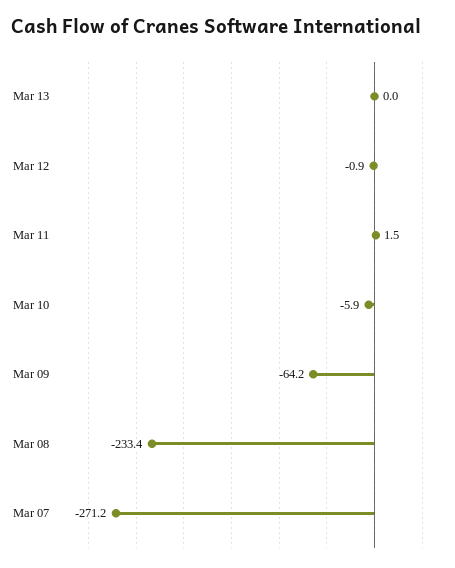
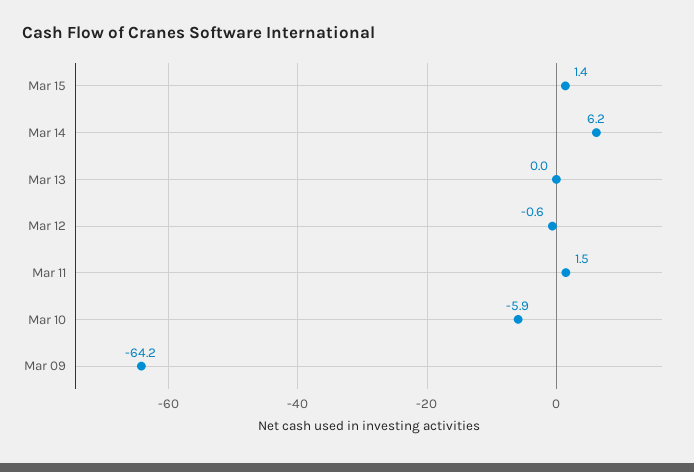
Mar 12: -0.9 -> -0.6
Mar 08: -233.4 -> none
Mar 07: -271.2 -> none
Mar 15: none -> 1.4
Mar 14: none -> 6.2

